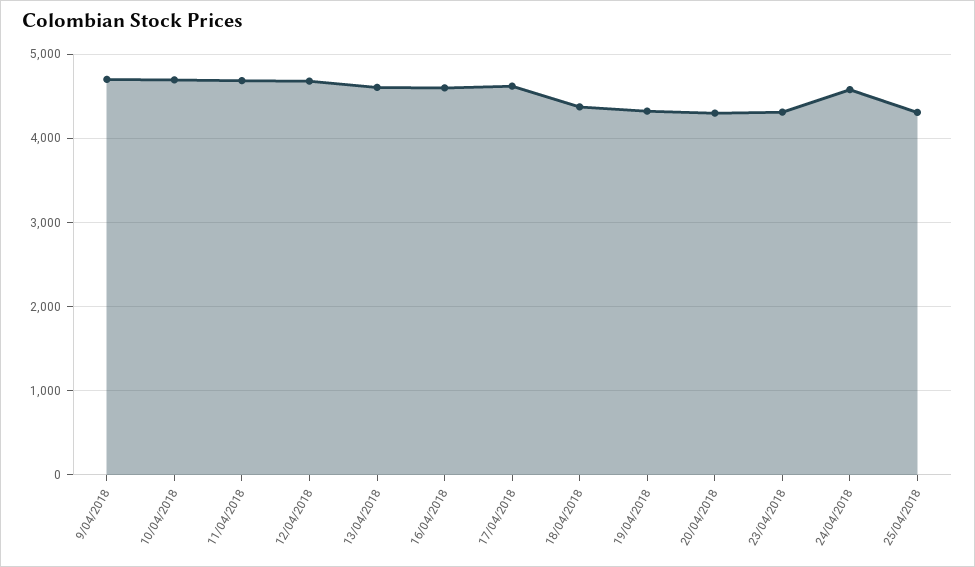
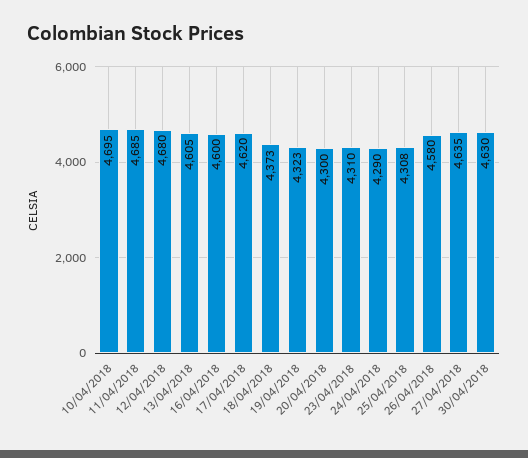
9/04/2018: 4700 -> none
24/04/2018: 4600 -> 4290
26/04/2018: none -> 4580
27/04/2018: none -> 4635
30/04/2018: none -> 4630

